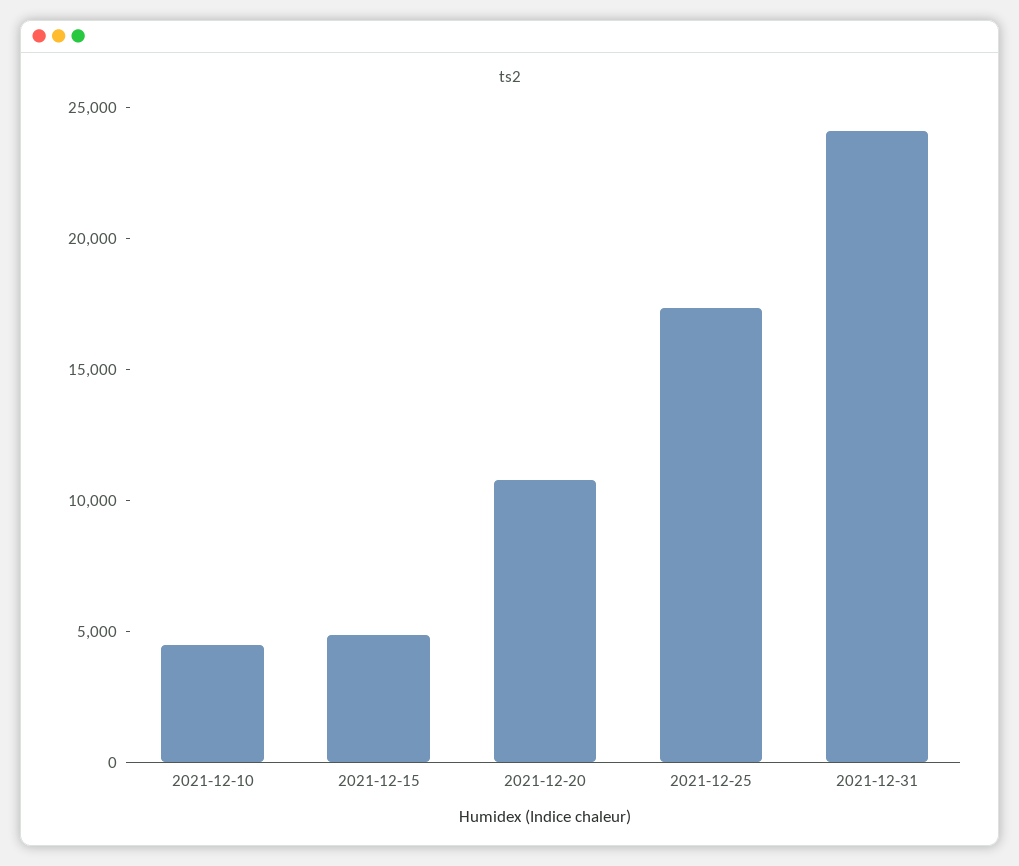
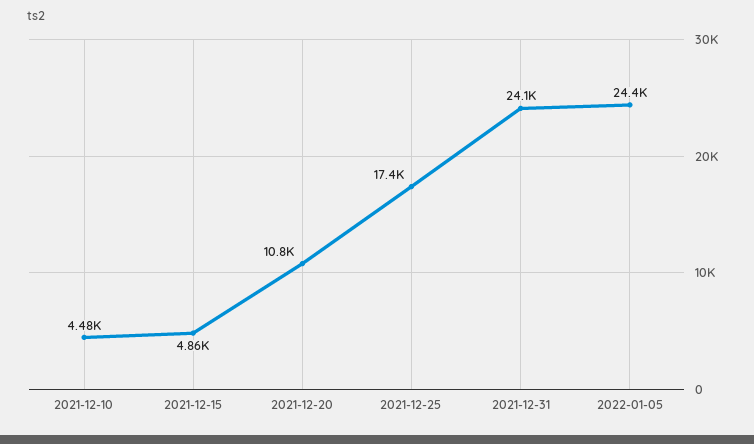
2022-01-05: none -> 24400

